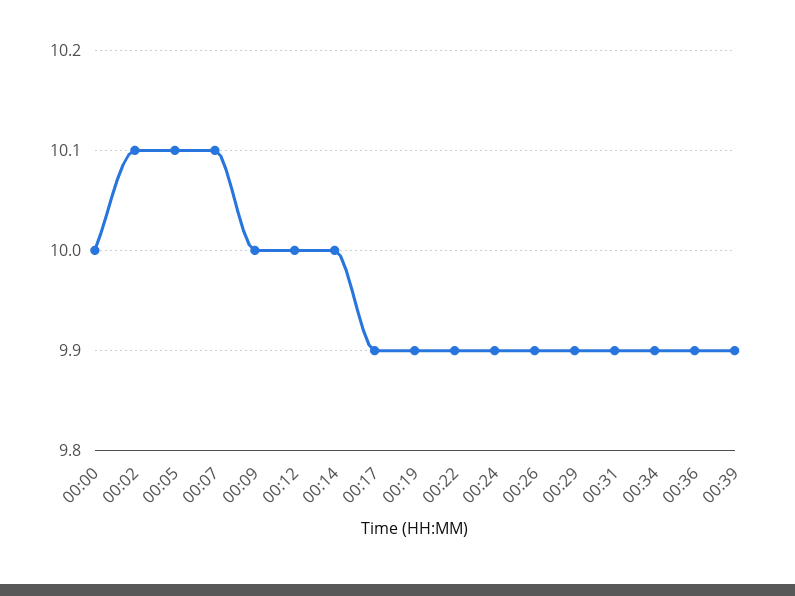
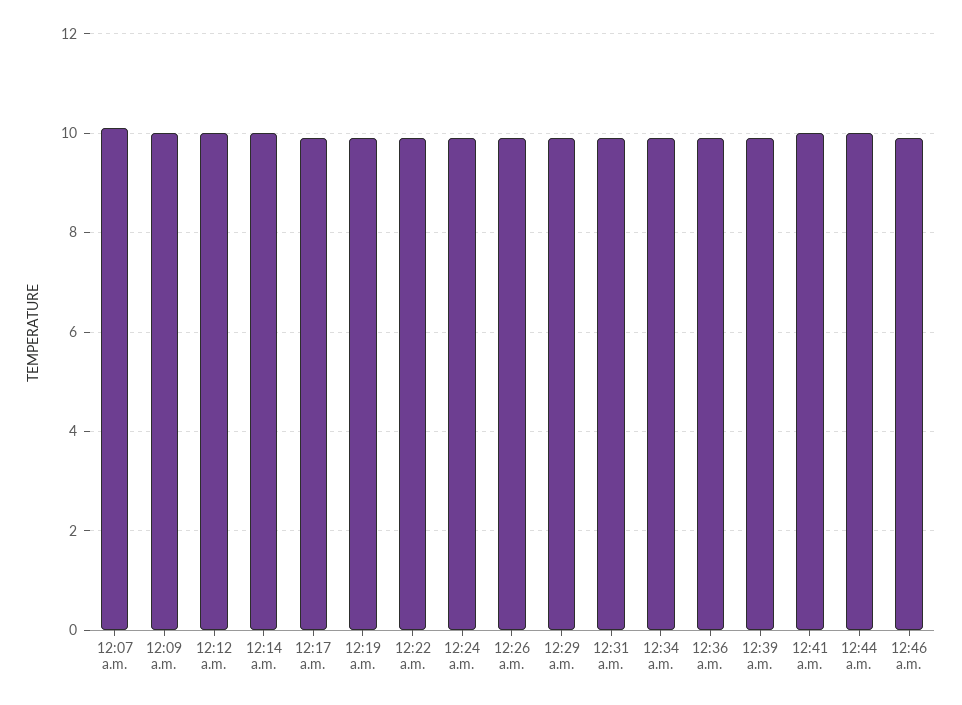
00:00: 10 -> none
00:02: 10.1 -> none
00:05: 10.1 -> none
12:41 a.m.: none -> 10
12:44 a.m.: none -> 10
12:46 a.m.: none -> 10

